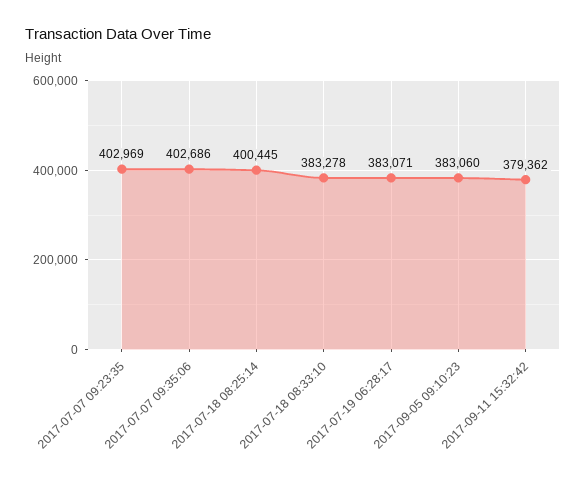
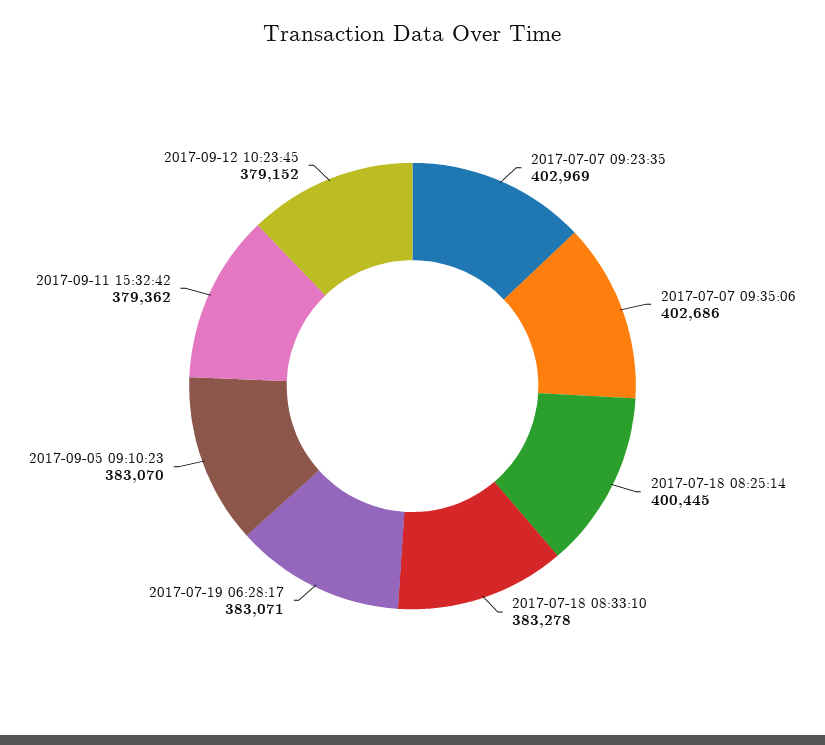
2017-09-05 09:10:23: 383060 -> 383070
2017-09-12 10:23:45: none -> 379152

